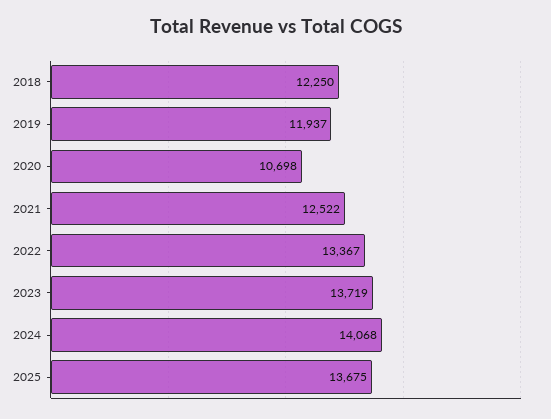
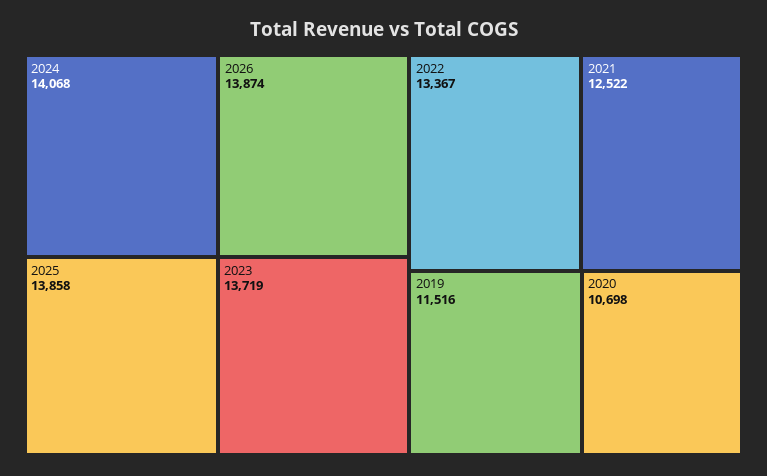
2018: 12250 -> none
2019: 11937 -> 11516
2025: 13675 -> 13858
2026: none -> 13874

